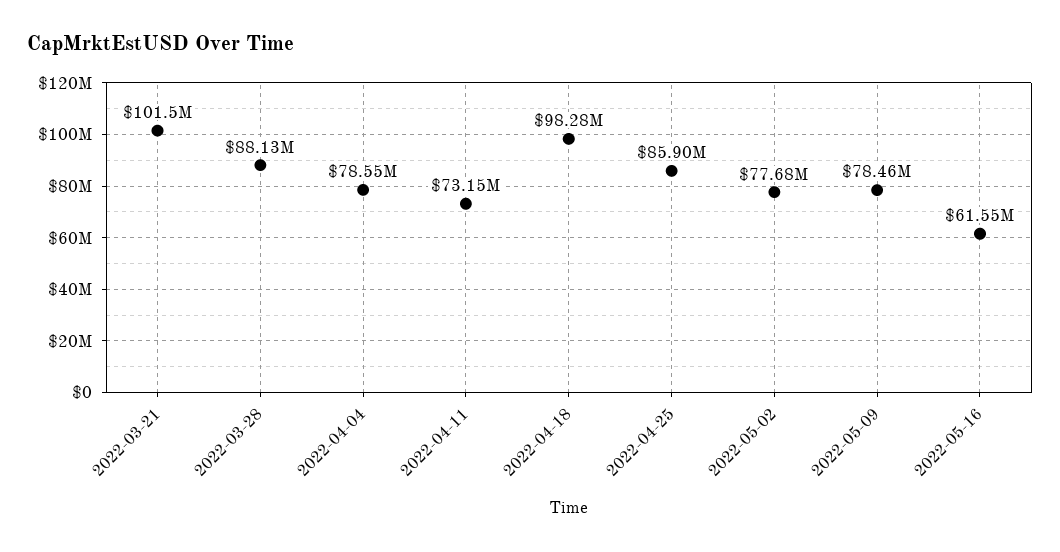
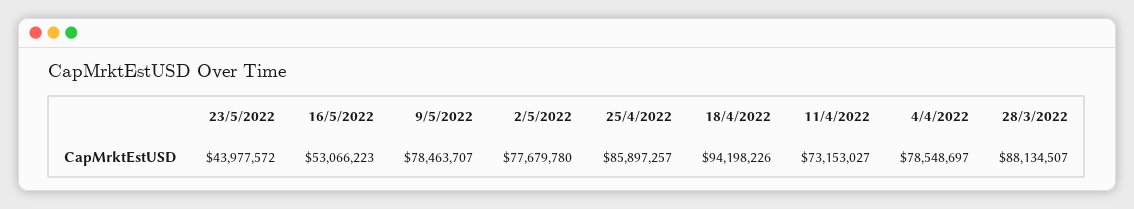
2022-03-21: 101500000 -> none
2022-04-18: 98280000 -> 94198226
2022-05-16: 61550000 -> 53066223
23/5/2022: none -> 43977572

